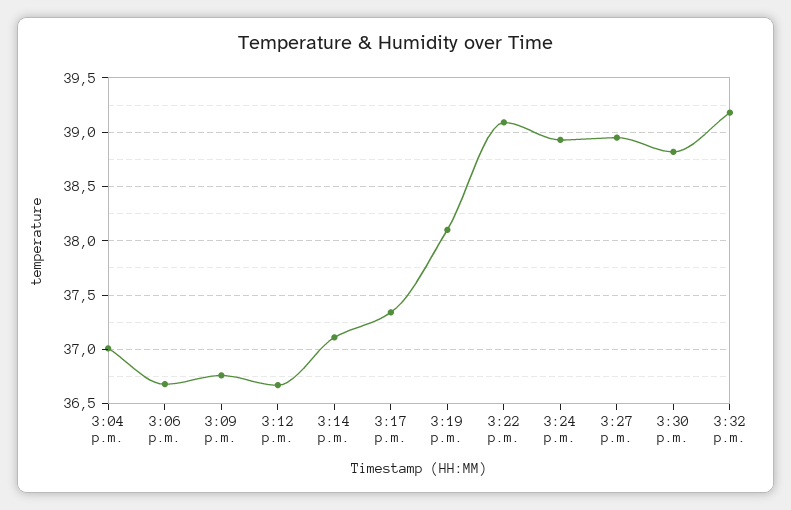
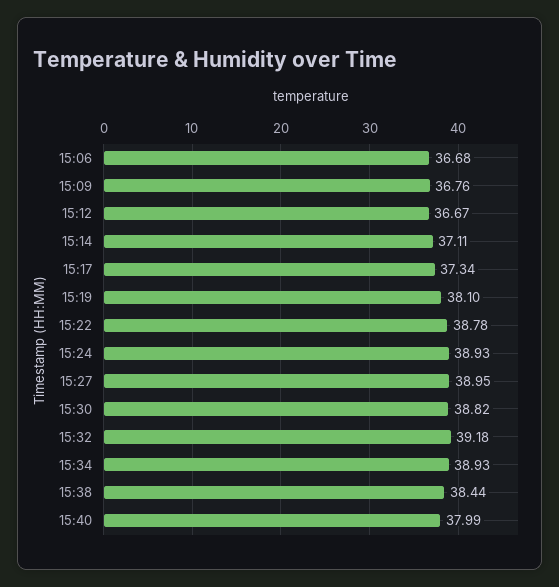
3:04 p.m.: 37 -> none
3:22 p.m.: 39.1 -> 38.78
15:34: none -> 38.93
15:38: none -> 38.44
15:40: none -> 37.99

